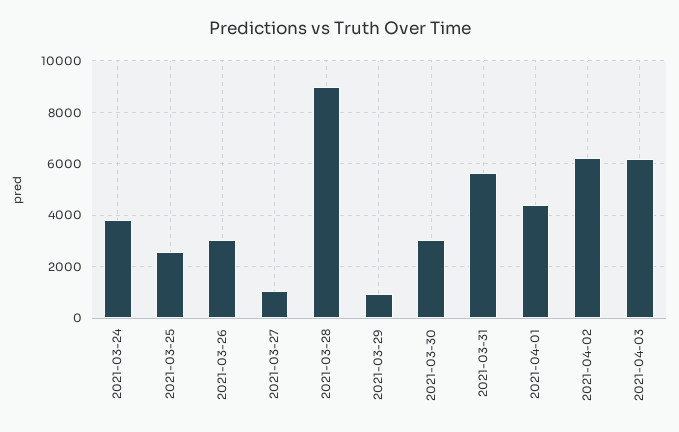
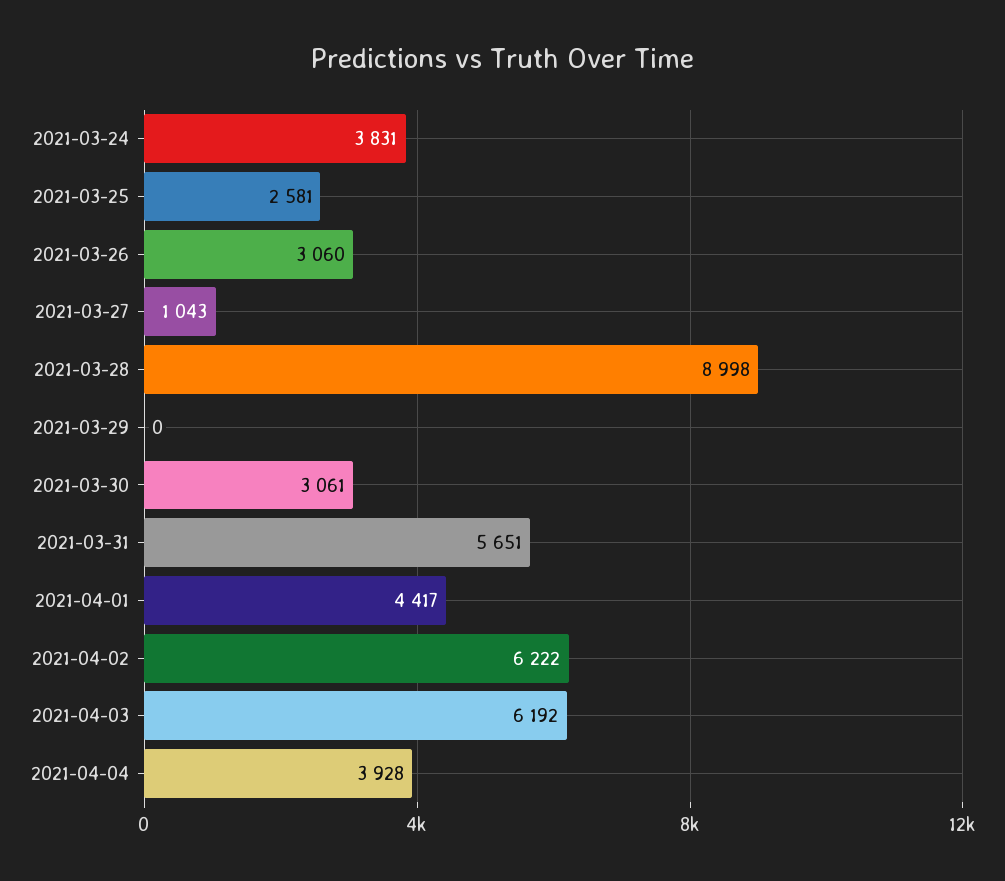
2021-03-29: 1000 -> 0
2021-04-04: none -> 3928

